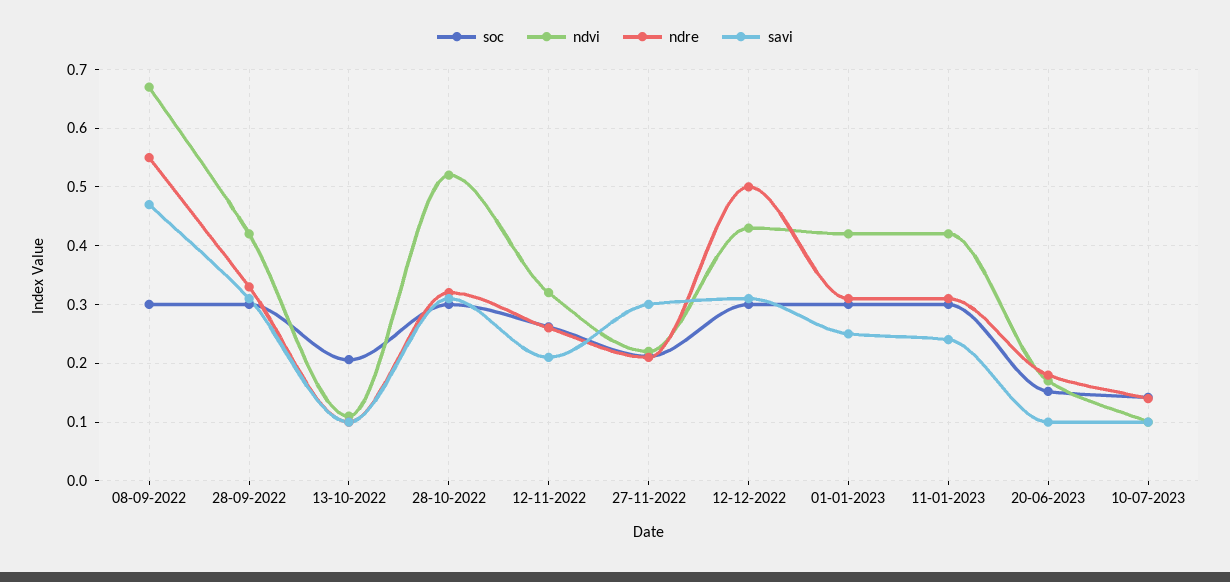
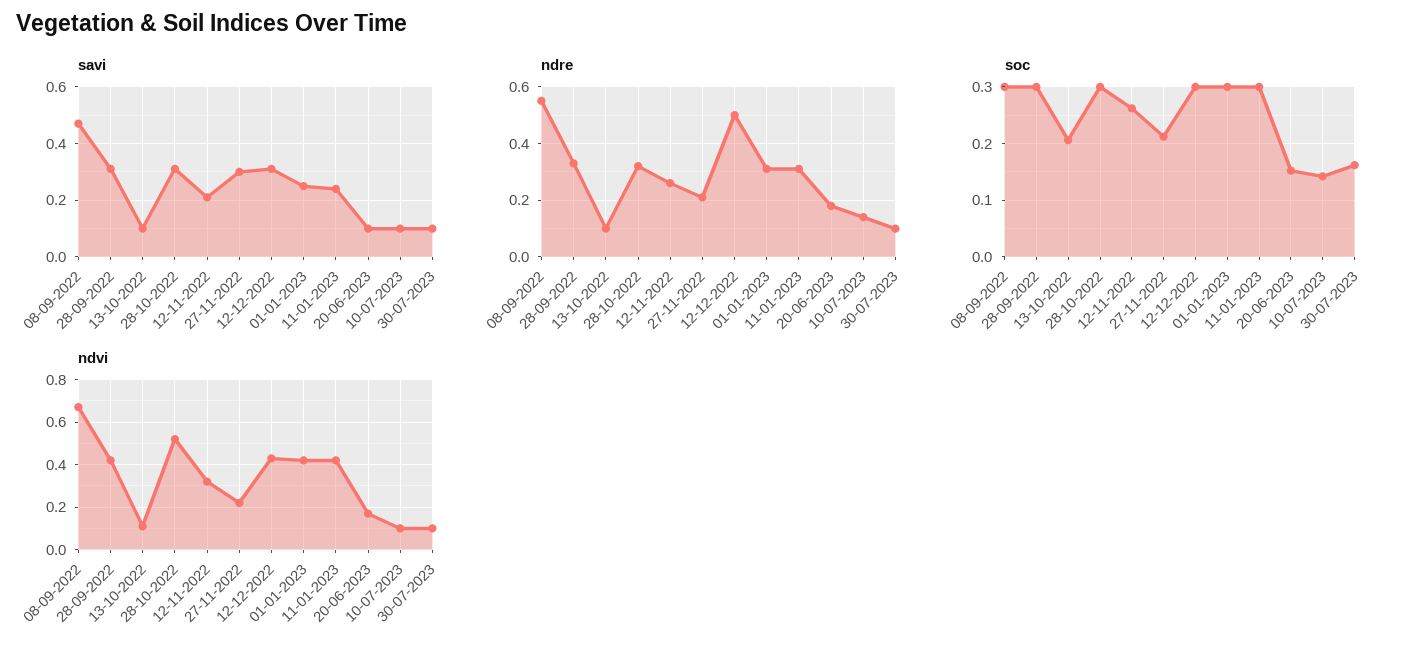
savi, 30-07-2023: none -> 0.1
ndre, 30-07-2023: none -> 0.1
soc, 30-07-2023: none -> 0.16
ndvi, 30-07-2023: none -> 0.1

